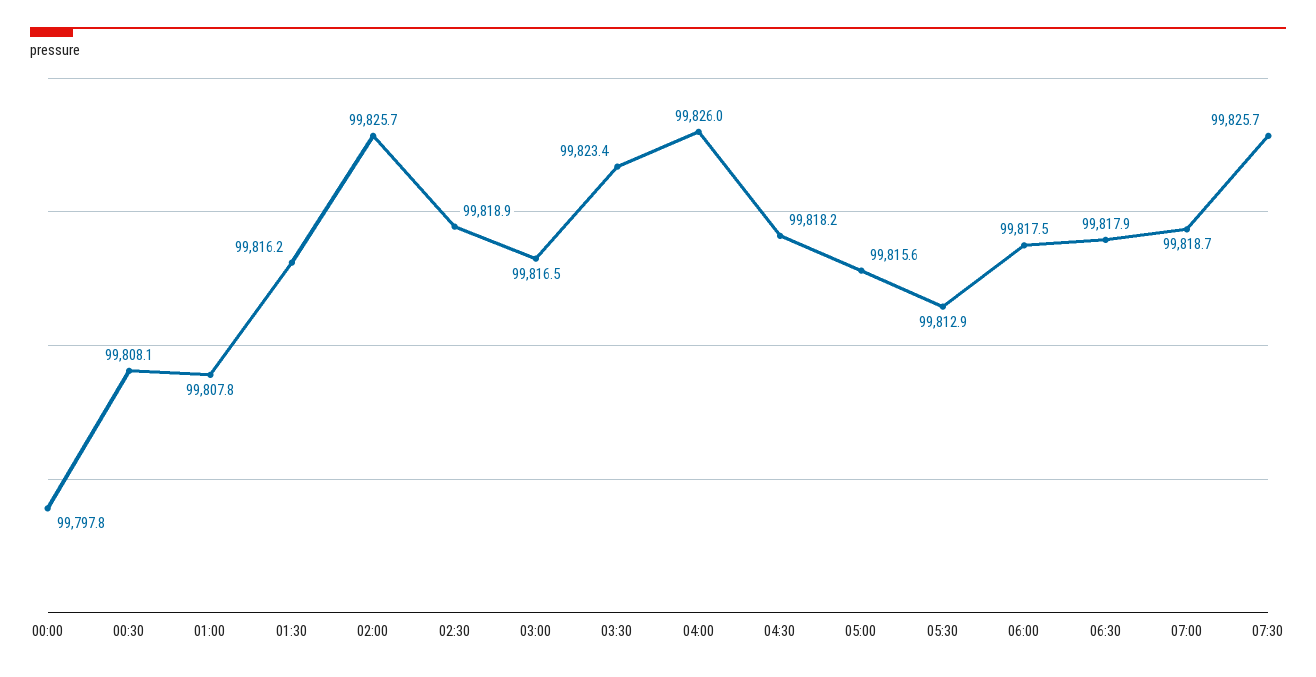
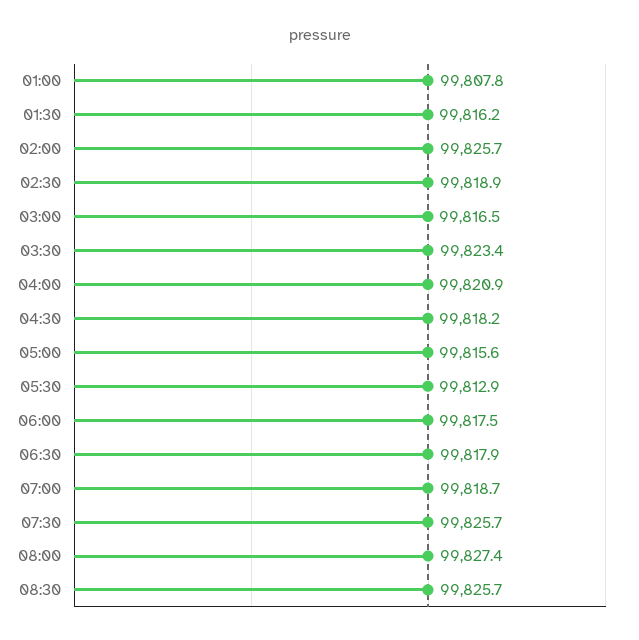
00:00: 99797.8 -> none
00:30: 99808.1 -> none
04:00: 99826 -> 99820.9
08:00: none -> 99827.4
08:30: none -> 99825.7

